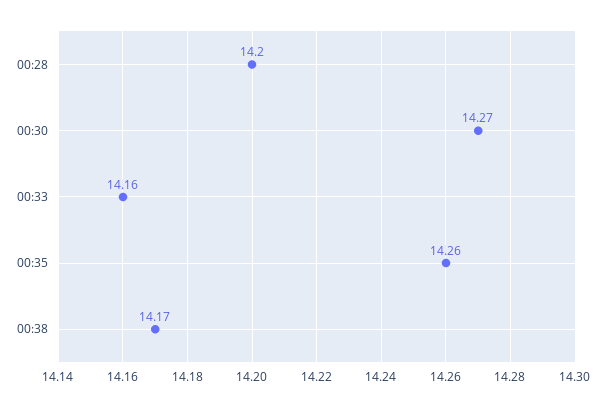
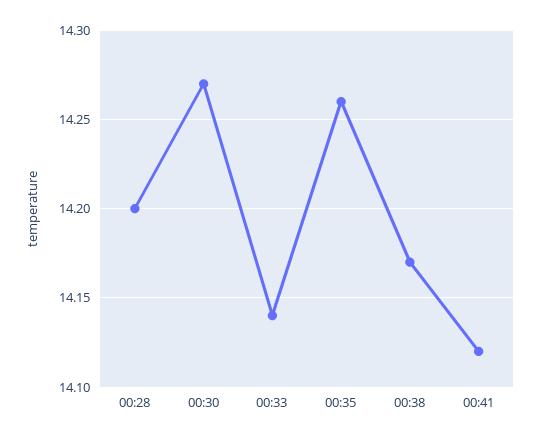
00:33: 14.16 -> 14.14
00:41: none -> 14.12

